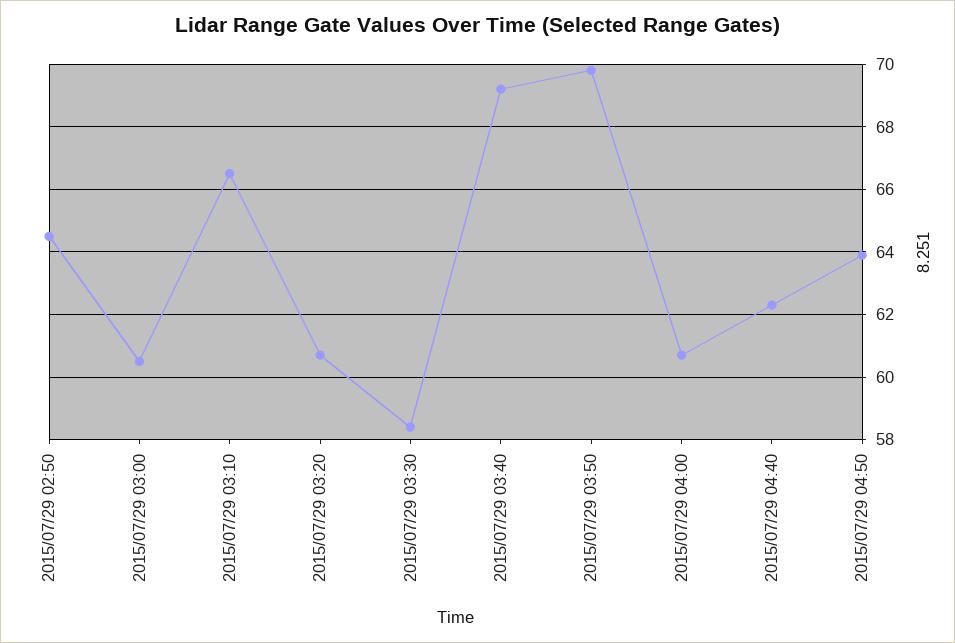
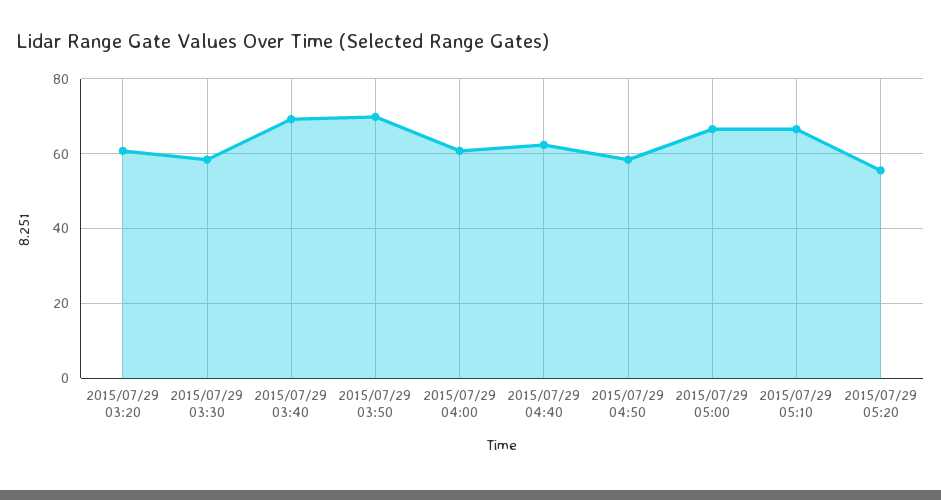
2015/07/29 02:50: 64.5 -> none
2015/07/29 03:00: 60.5 -> none
2015/07/29 03:10: 66.5 -> none
2015/07/29 04:50: 64 -> 58
2015/07/29 05:00: none -> 66
2015/07/29 05:10: none -> 66
2015/07/29 05:20: none -> 56

